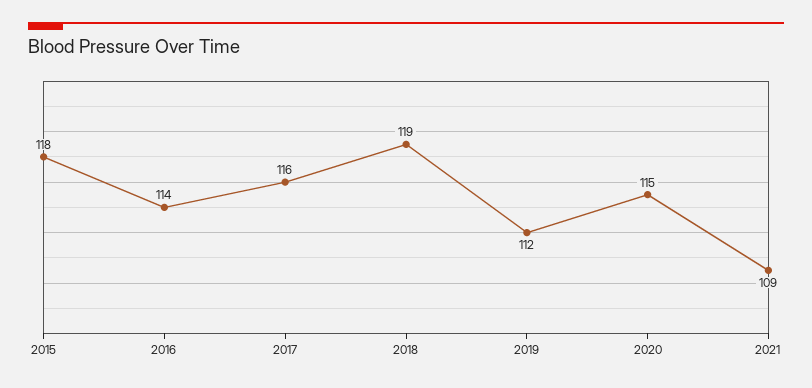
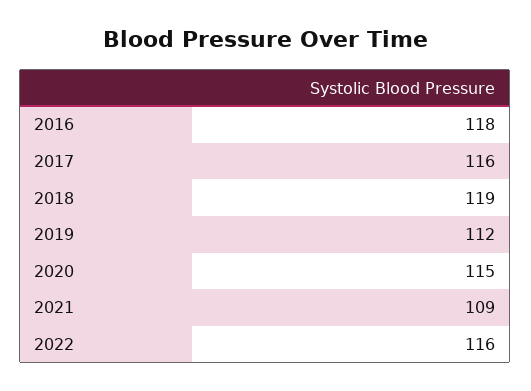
2015: 118 -> none
2016: 114 -> 118
2022: none -> 116

